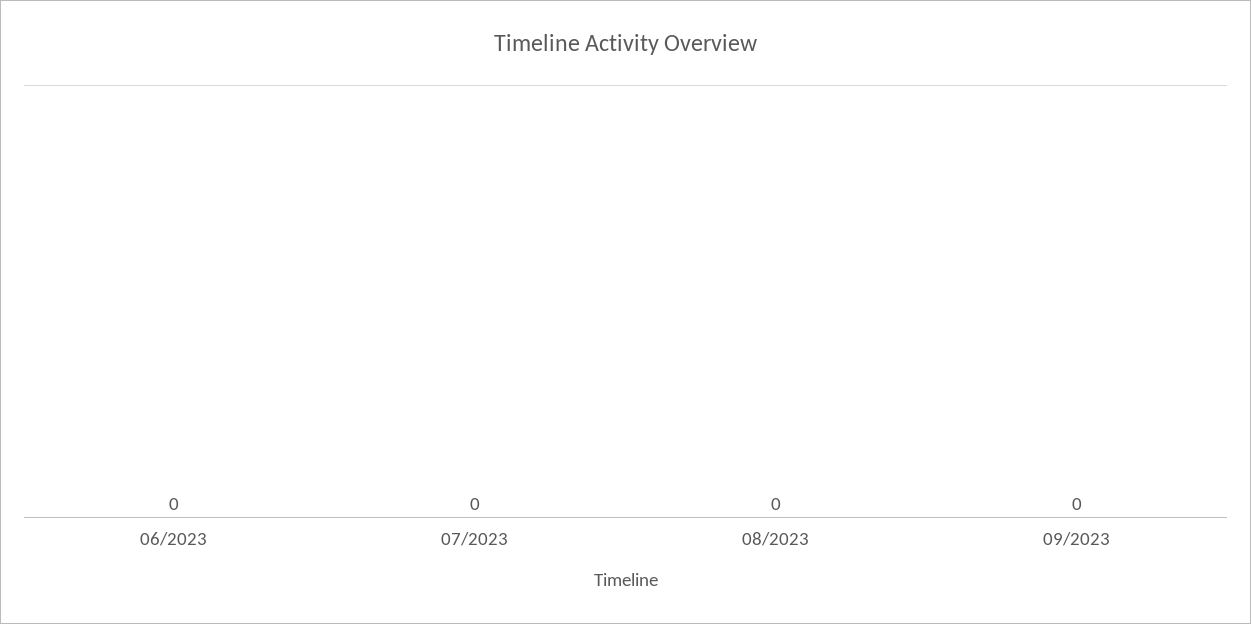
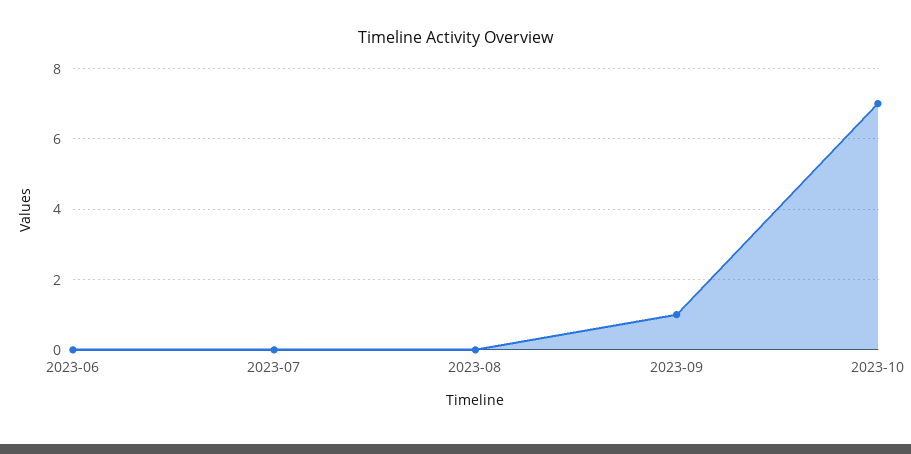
09/2023: 0 -> 1
2023-10: none -> 7

